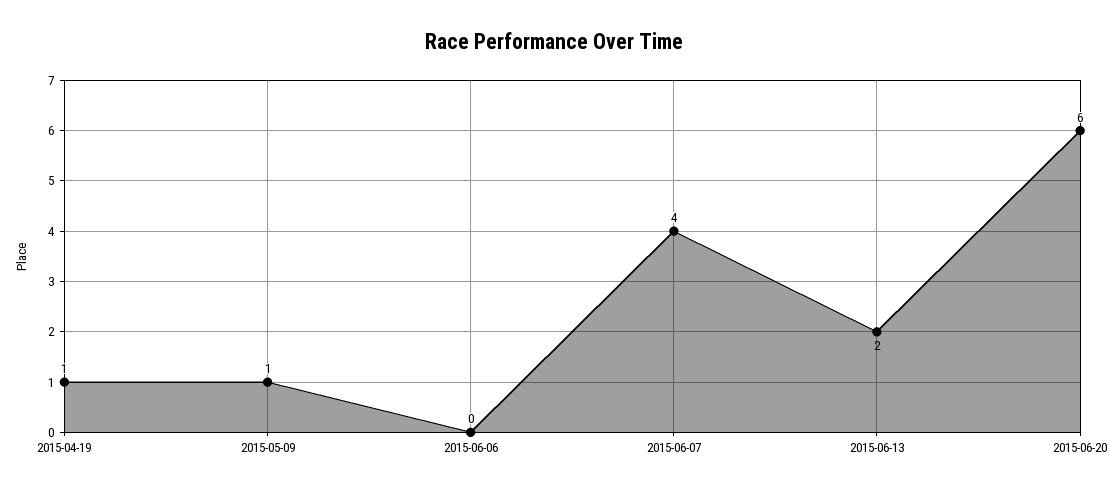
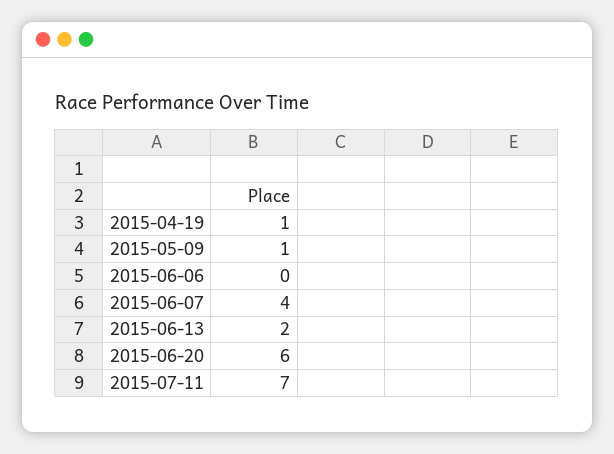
2015-07-11: none -> 7

